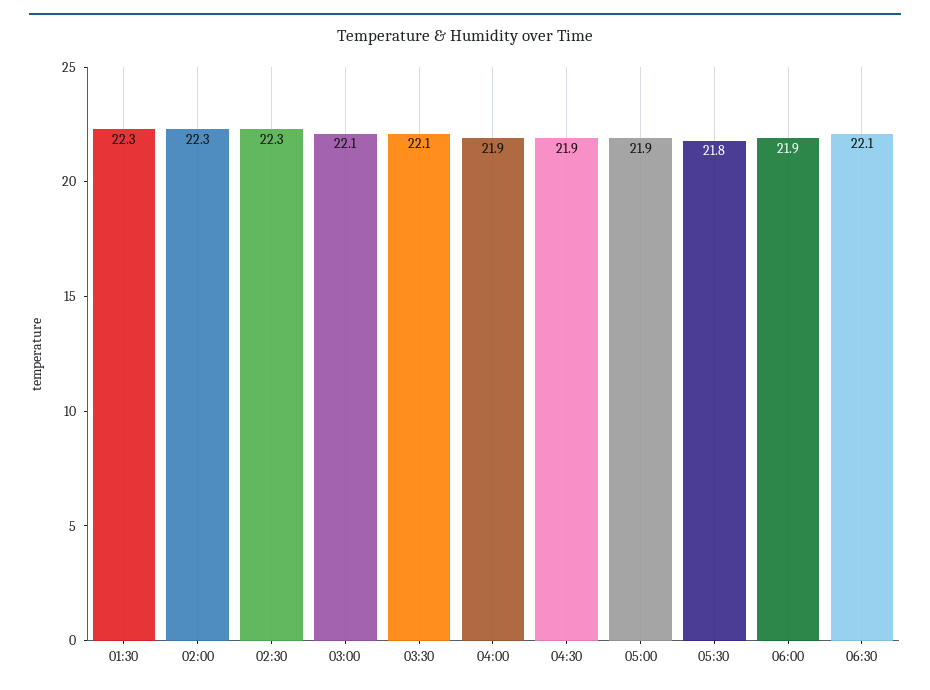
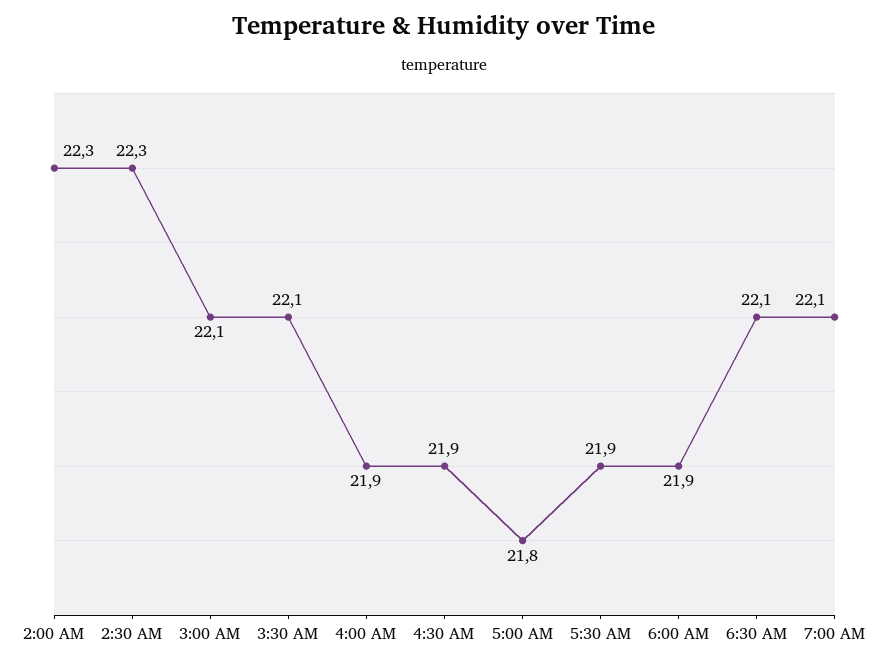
01:30: 22.3 -> none
05:00: 21.9 -> 21.8
05:30: 21.8 -> 21.9
7:00 AM: none -> 22.1

